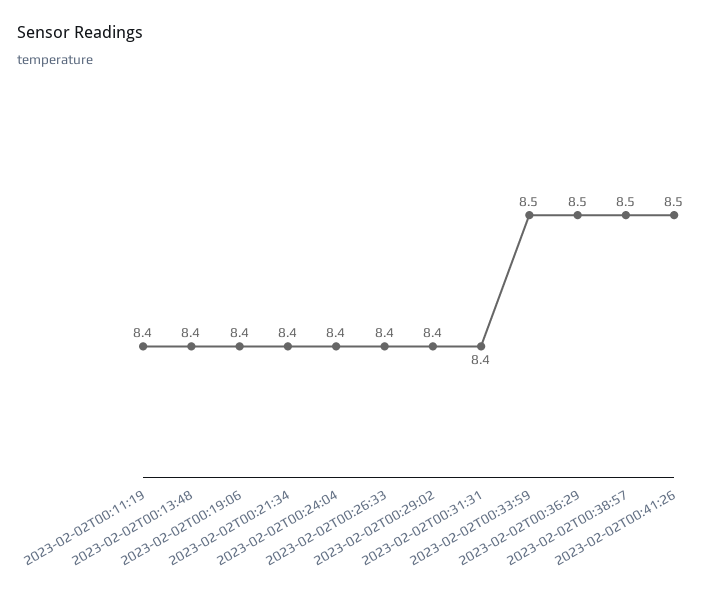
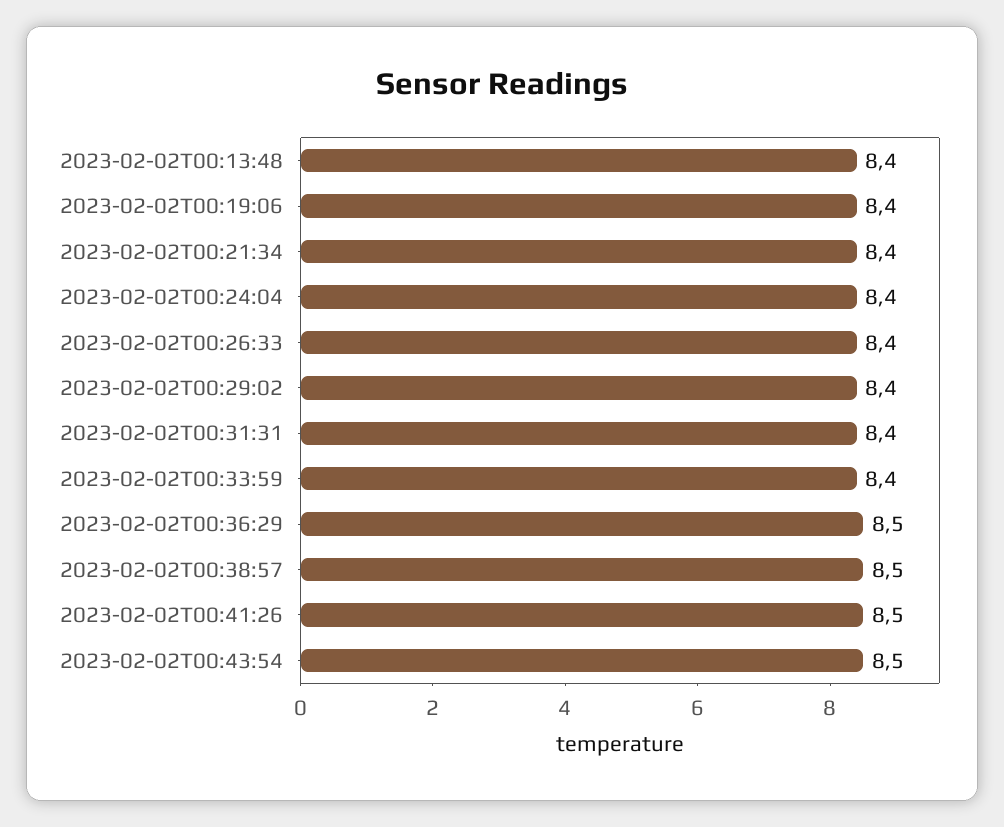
2023-02-02T00:11:19: 8.4 -> none
2023-02-02T00:33:59: 8.5 -> 8.4
2023-02-02T00:43:54: none -> 8.5

